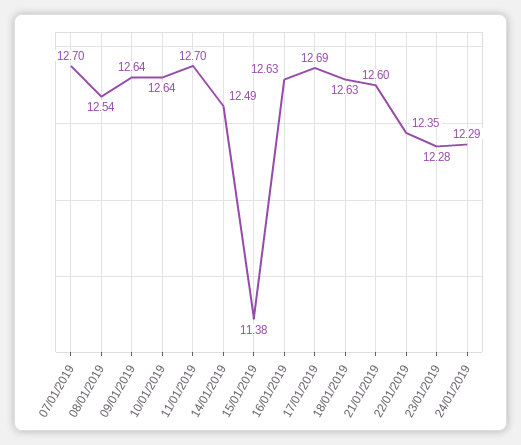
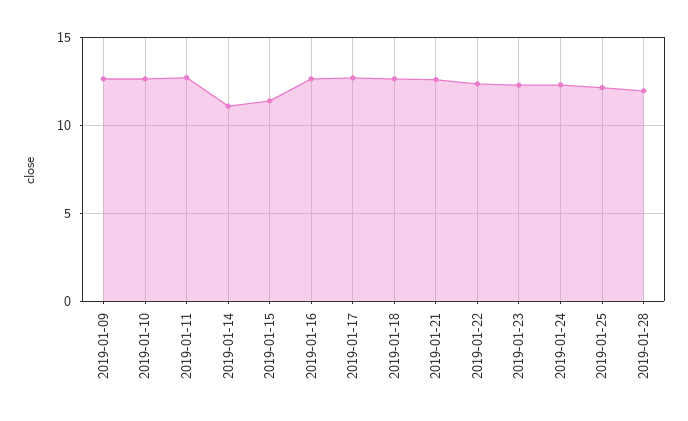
07/01/2019: 12.7 -> none
08/01/2019: 12.54 -> none
14/01/2019: 12.49 -> 11
2019-01-25: none -> 12
2019-01-28: none -> 12

